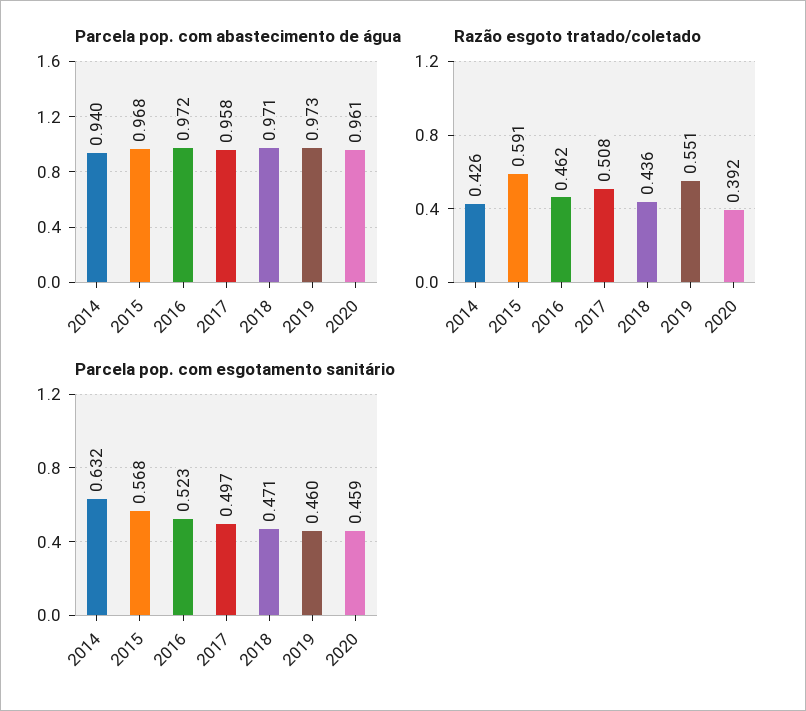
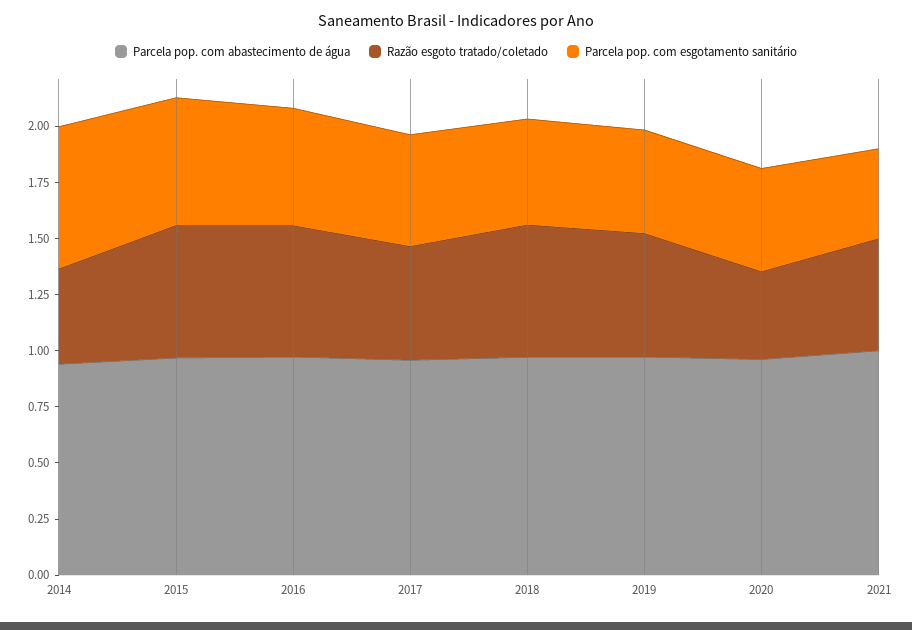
Razão esgoto tratado/coletado, 2016: 0.462 -> 0.6
Razão esgoto tratado/coletado, 2018: 0.436 -> 0.6
Parcela pop. com abastecimento de água, 2021: none -> 1
Razão esgoto tratado/coletado, 2021: none -> 0.5
Parcela pop. com esgotamento sanitário, 2021: none -> 0.4

